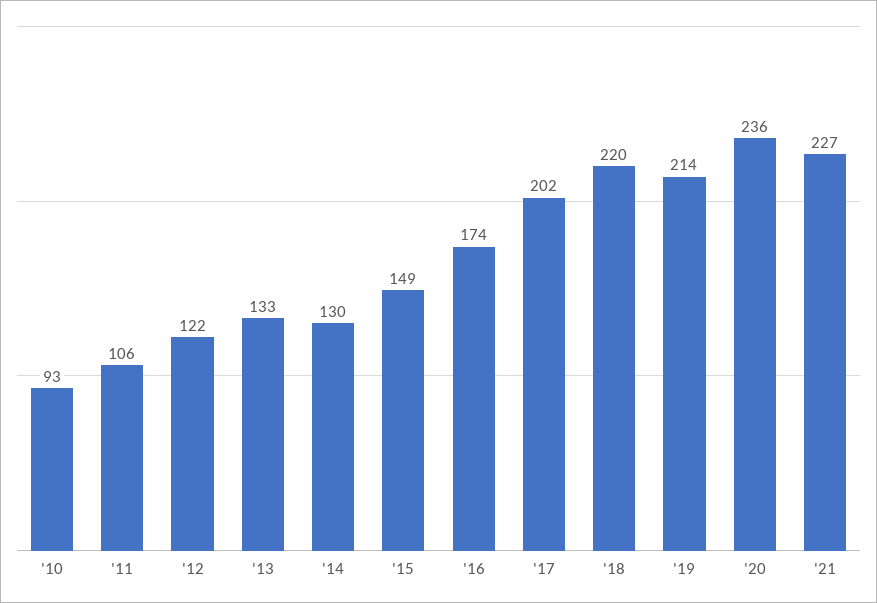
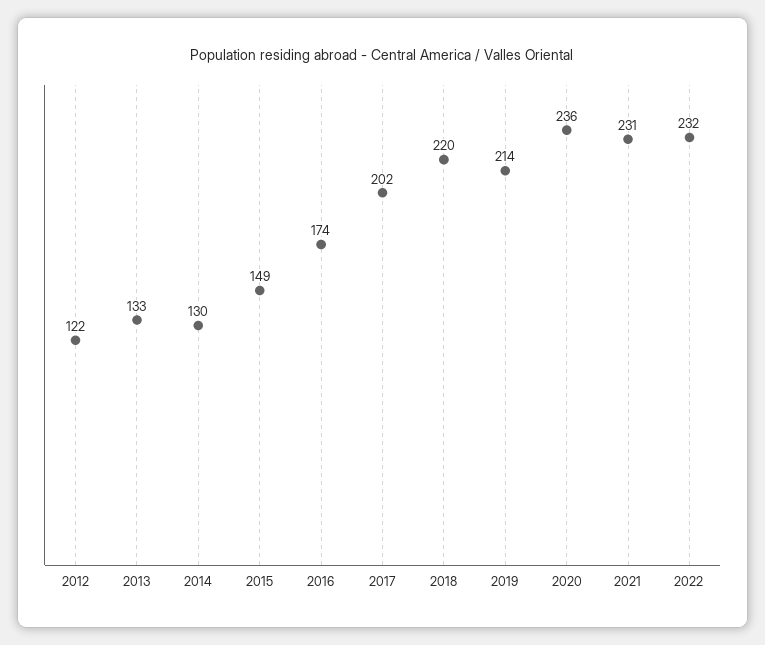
'10: 93 -> none
'11: 106 -> none
'21: 227 -> 231
2022: none -> 232

